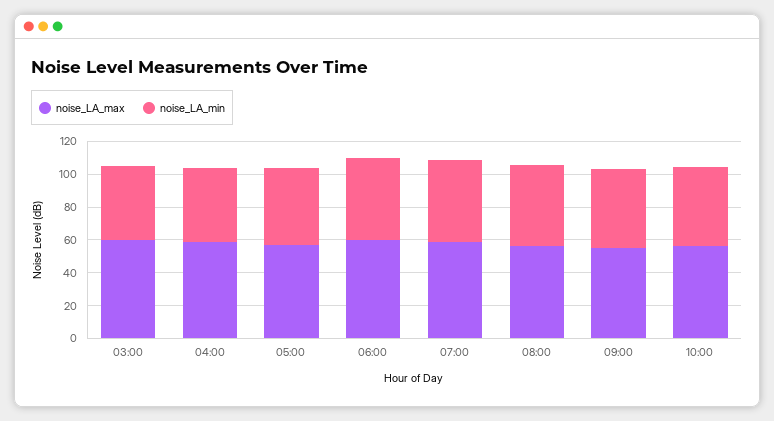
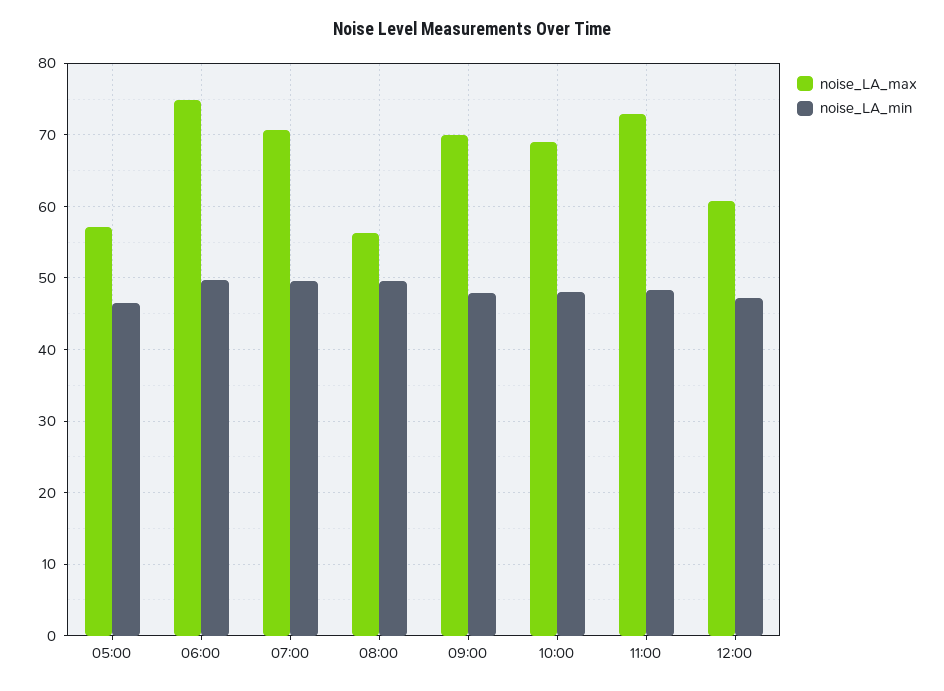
noise_LA_max, 03:00: 60 -> none
noise_LA_min, 03:00: 45 -> none
noise_LA_max, 04:00: 60 -> none
noise_LA_min, 04:00: 45 -> none
noise_LA_max, 06:00: 60 -> 75
noise_LA_max, 07:00: 60 -> 71
noise_LA_max, 09:00: 55 -> 70
noise_LA_max, 10:00: 55 -> 69
noise_LA_max, 11:00: none -> 73
noise_LA_min, 11:00: none -> 48
noise_LA_max, 12:00: none -> 61
noise_LA_min, 12:00: none -> 47

